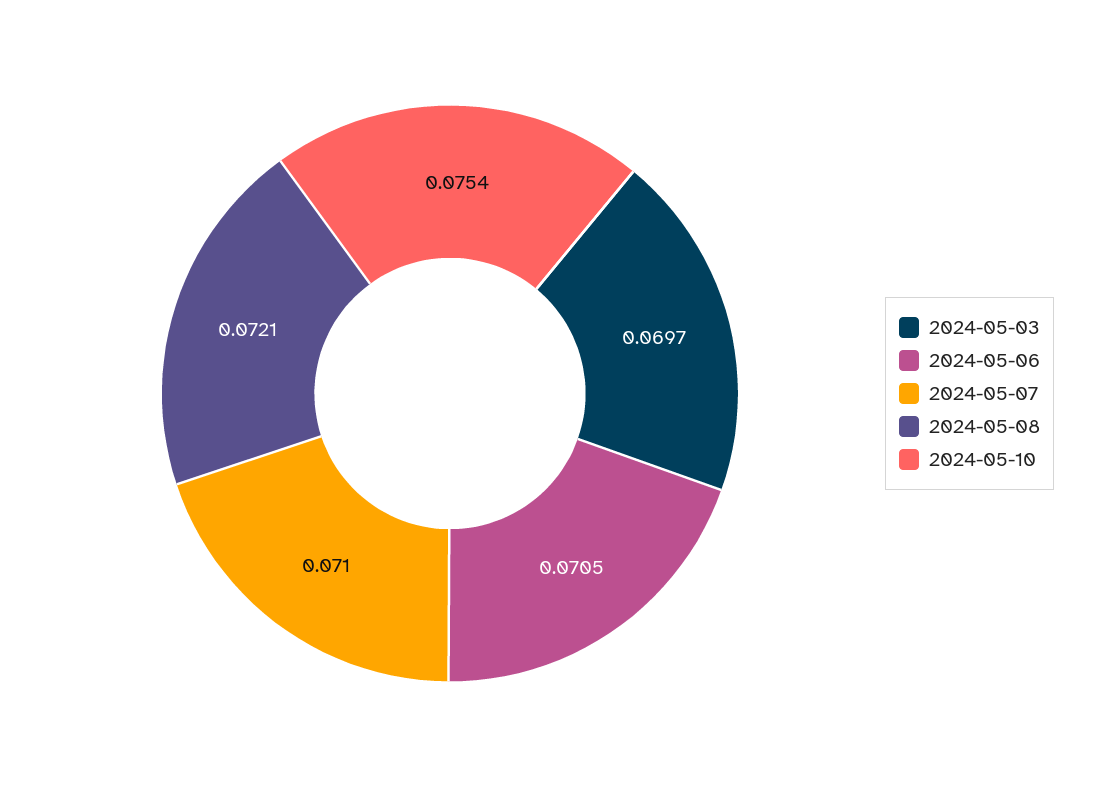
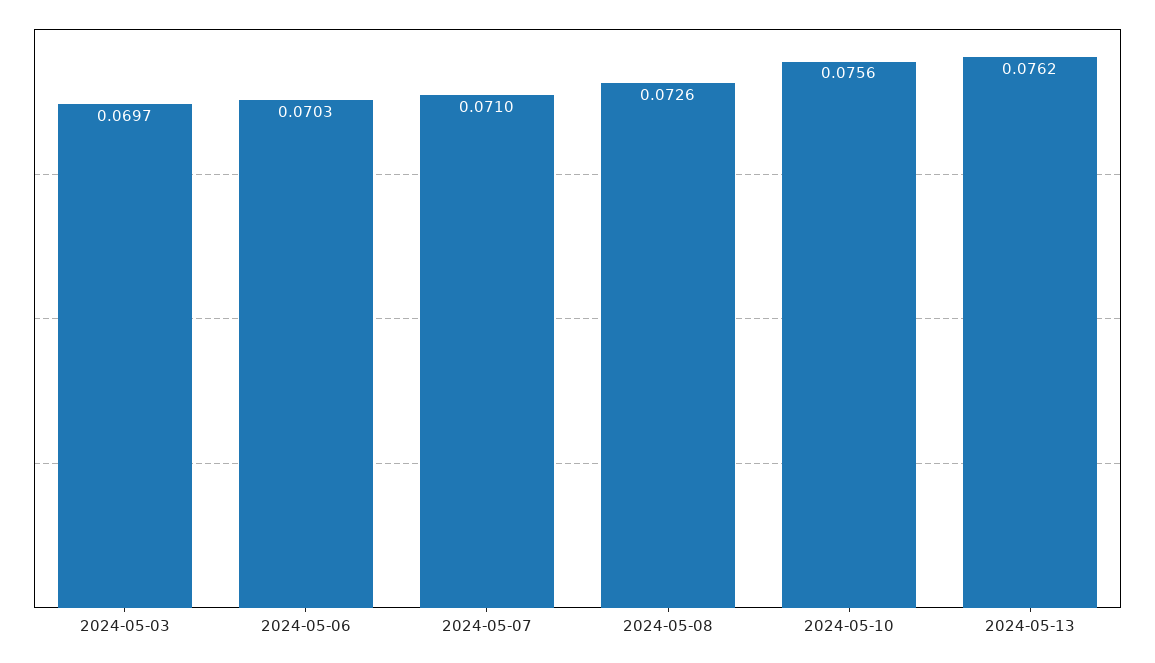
2024-05-06: 0.0705 -> 0.0703
2024-05-08: 0.0721 -> 0.0726
2024-05-10: 0.0754 -> 0.0756
2024-05-13: none -> 0.0762

